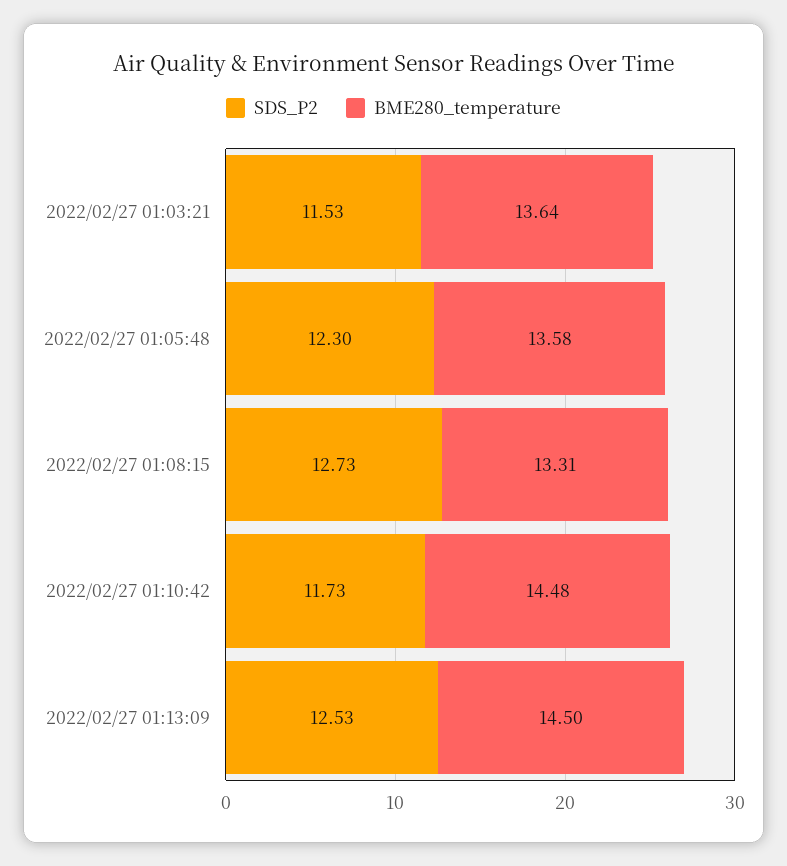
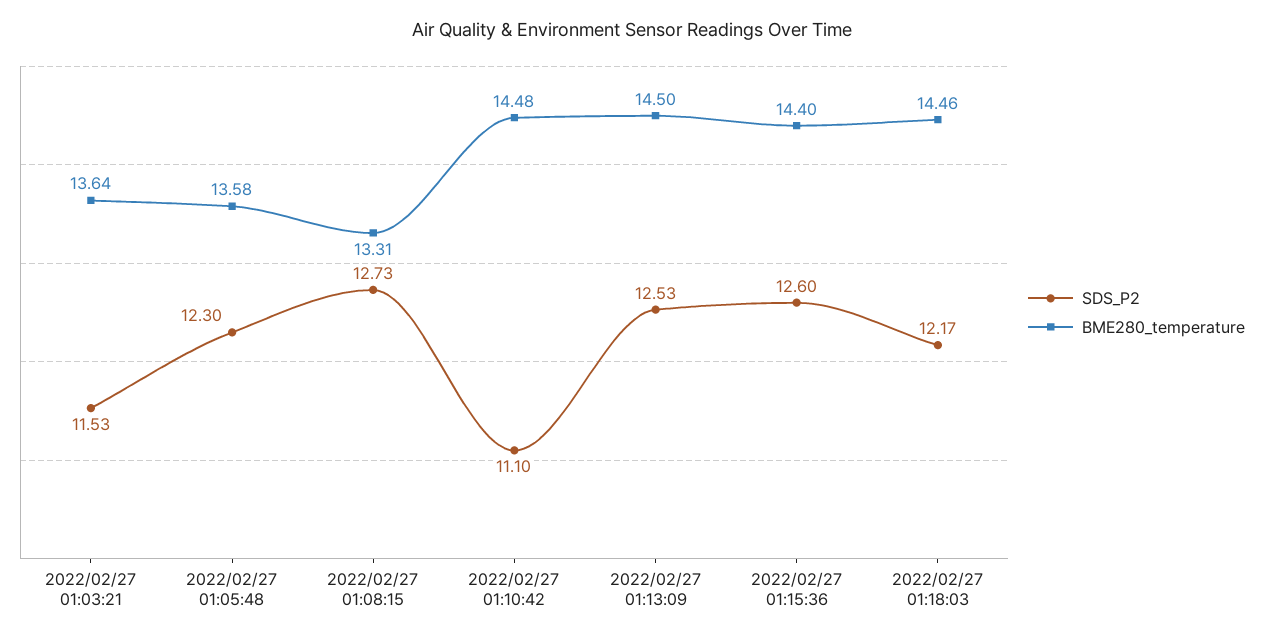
SDS_P2, 2022/02/27 01:10:42: 11.73 -> 11.1
SDS_P2, 2022/02/27 01:15:36: none -> 12.6
BME280_temperature, 2022/02/27 01:15:36: none -> 14.4
SDS_P2, 2022/02/27 01:18:03: none -> 12.17
BME280_temperature, 2022/02/27 01:18:03: none -> 14.46

